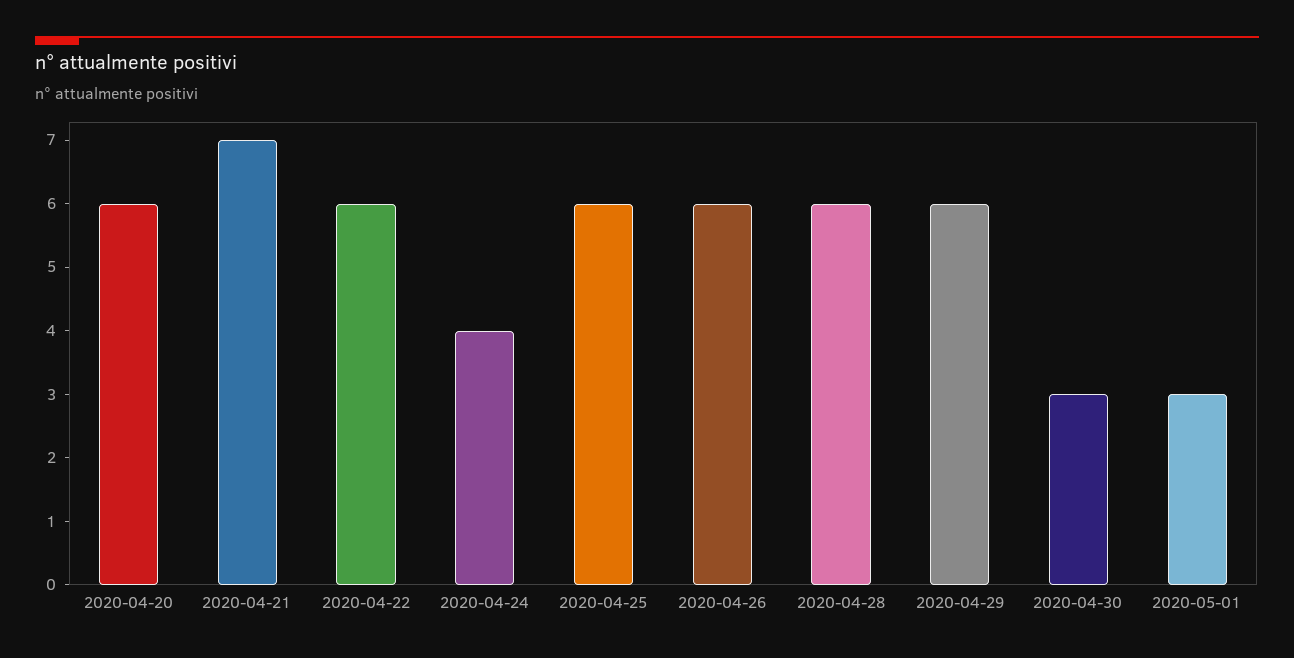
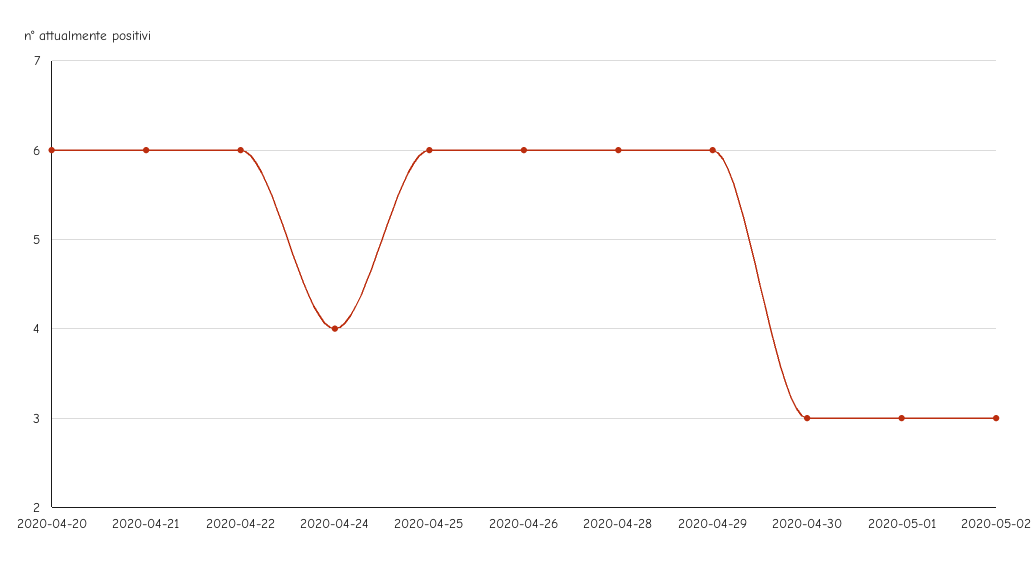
2020-04-21: 7 -> 6
2020-05-02: none -> 3

